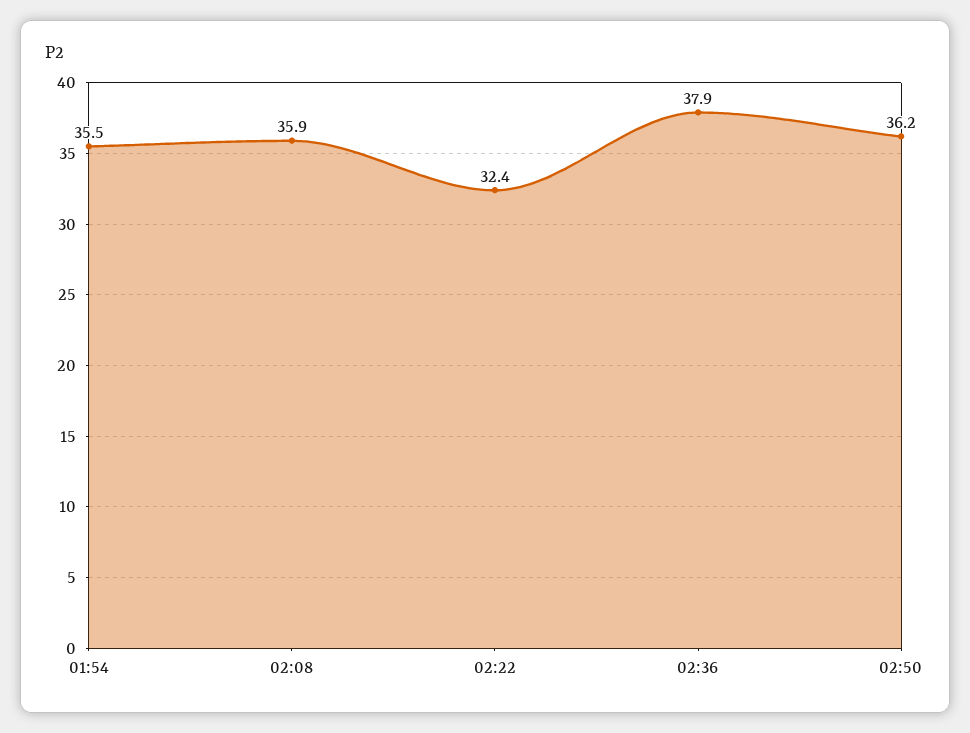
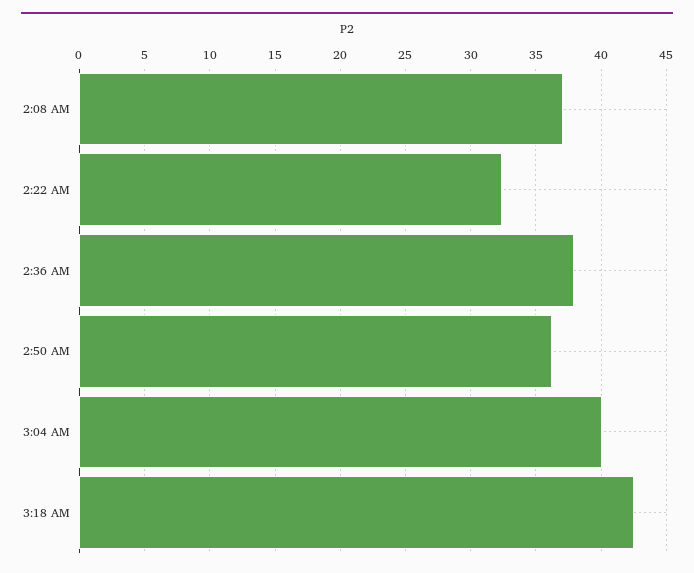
01:54: 35.5 -> none
02:08: 35.9 -> 37
3:04 AM: none -> 40
3:18 AM: none -> 42.5

